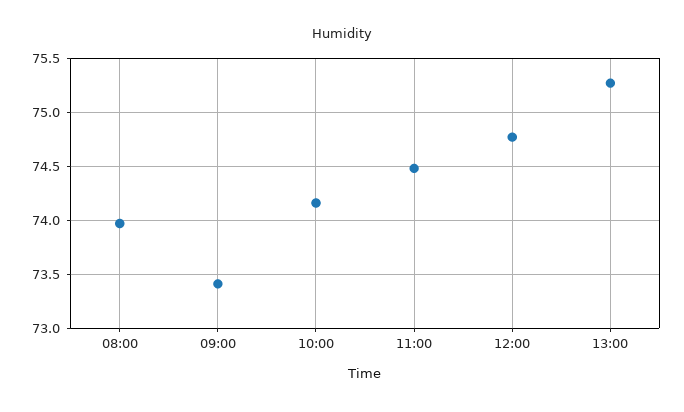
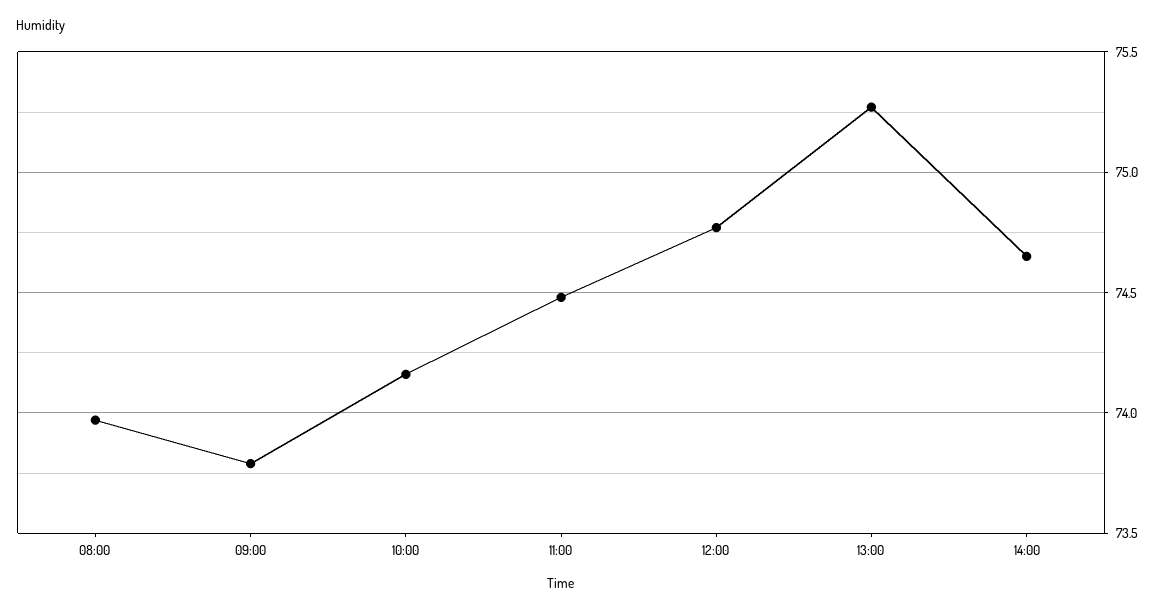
09:00: 73.4 -> 73.8
14:00: none -> 74.65

